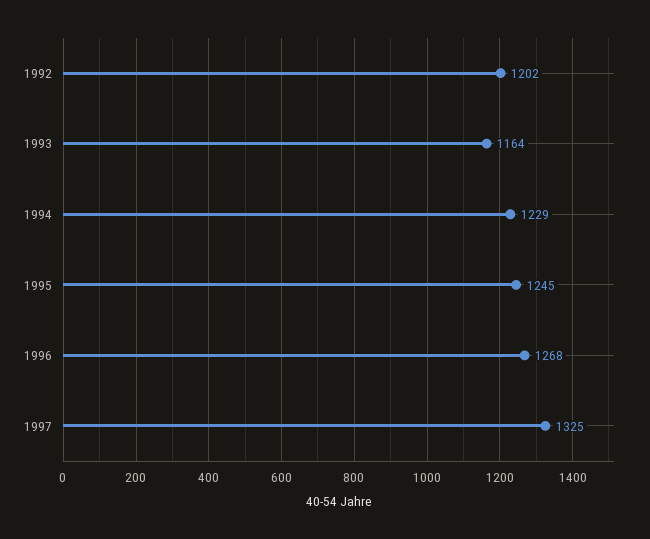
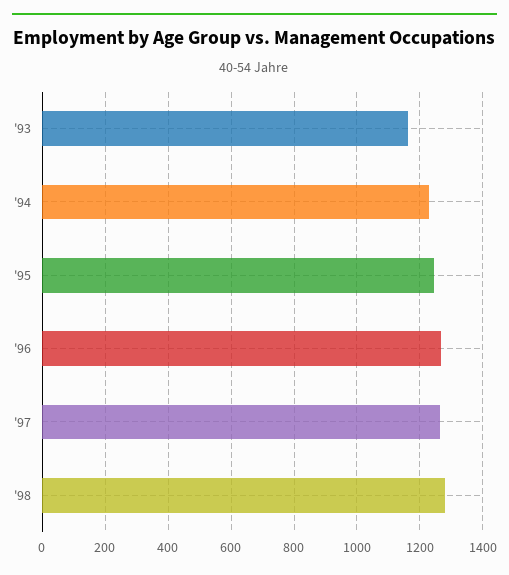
1992: 1202 -> none
1997: 1325 -> 1260
'98: none -> 1280

